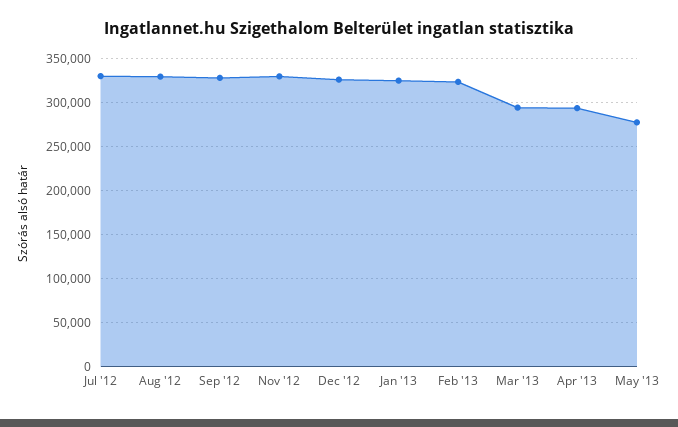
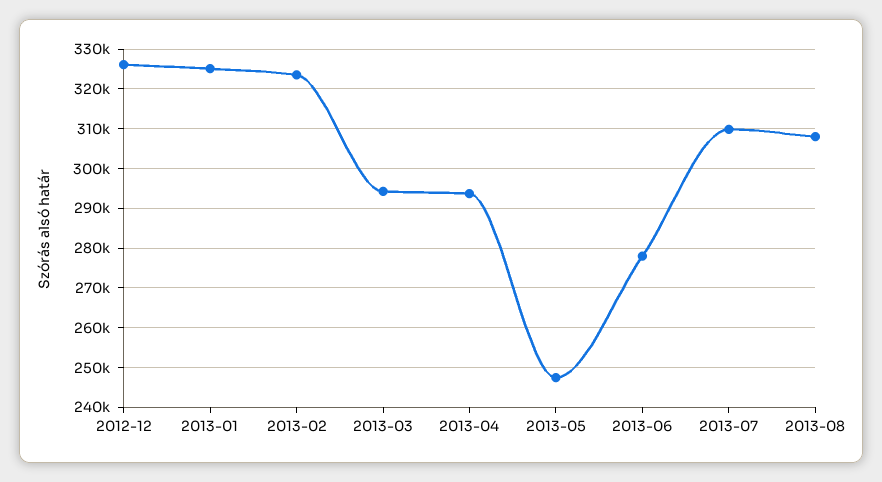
Jul '12: 330000 -> none
Aug '12: 330000 -> none
Sep '12: 330000 -> none
Nov '12: 330000 -> none
May '13: 280000 -> 248000
2013-06: none -> 278000
2013-07: none -> 310000
2013-08: none -> 308000

